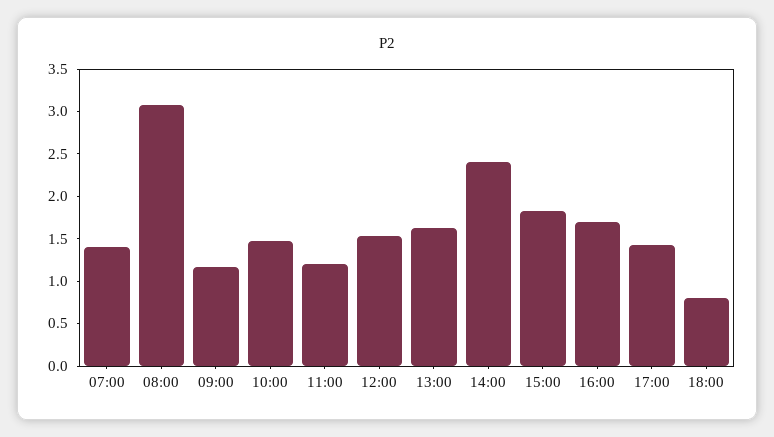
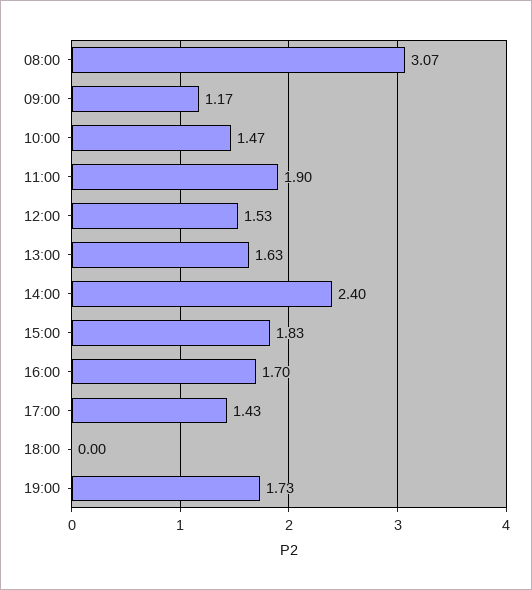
07:00: 1.4 -> none
11:00: 1.2 -> 1.9
18:00: 0.8 -> 0
19:00: none -> 1.73

